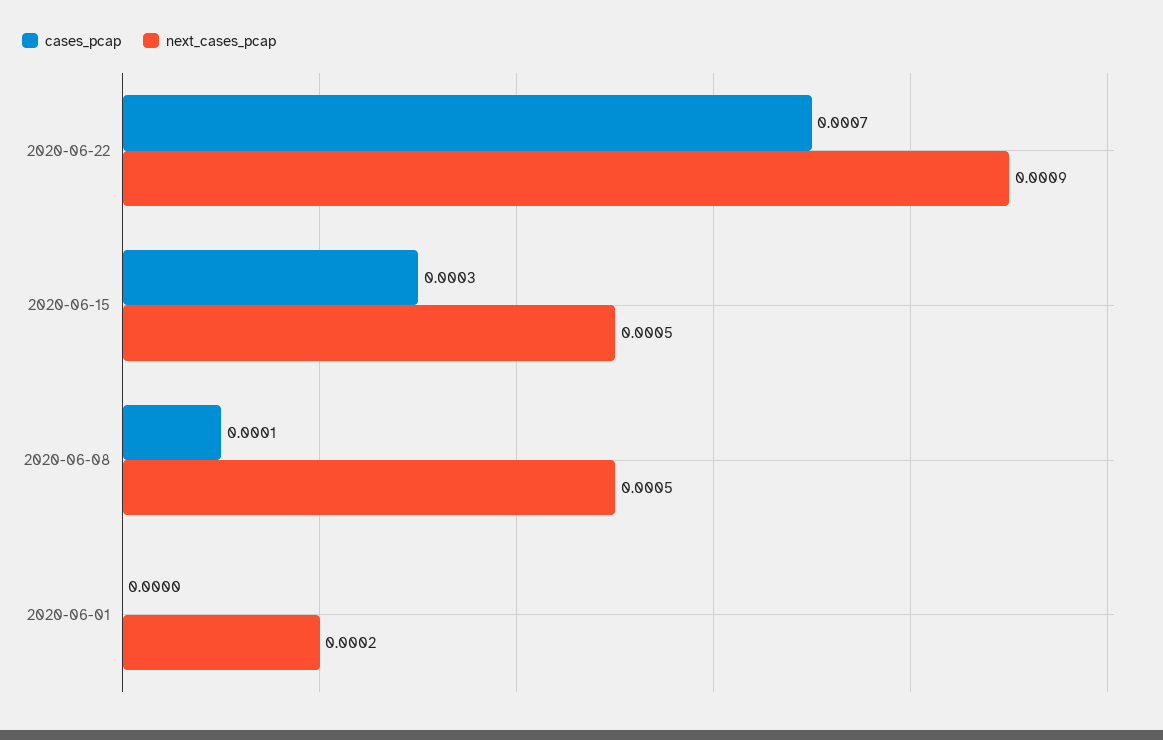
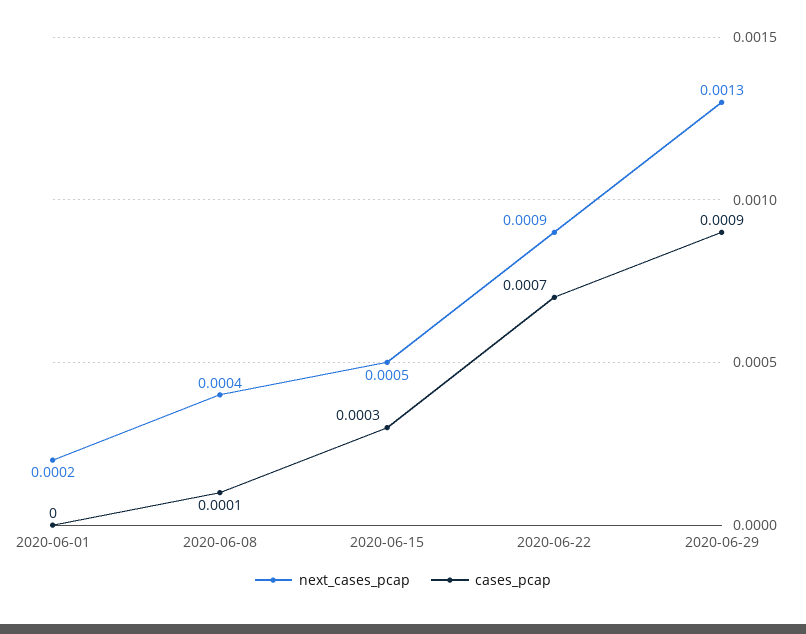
next_cases_pcap, 2020-06-08: 0.0005 -> 0.0004
next_cases_pcap, 2020-06-29: none -> 0.0013
cases_pcap, 2020-06-29: none -> 0.0009

